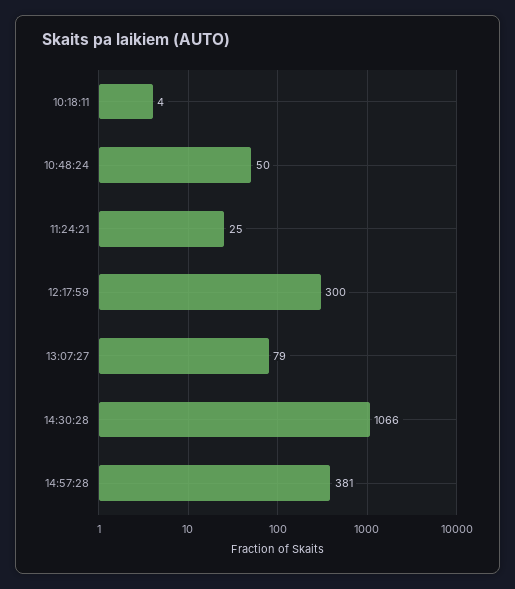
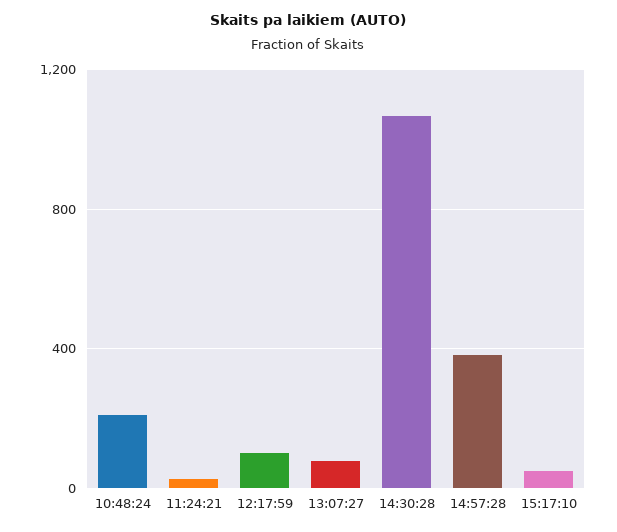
10:18:11: 4 -> none
10:48:24: 50 -> 200
12:17:59: 300 -> 100
15:17:10: none -> 50

